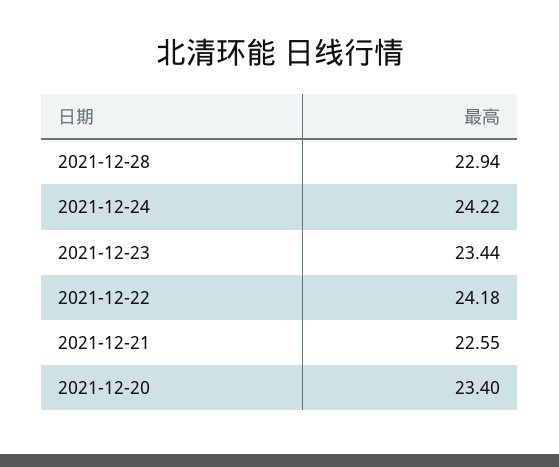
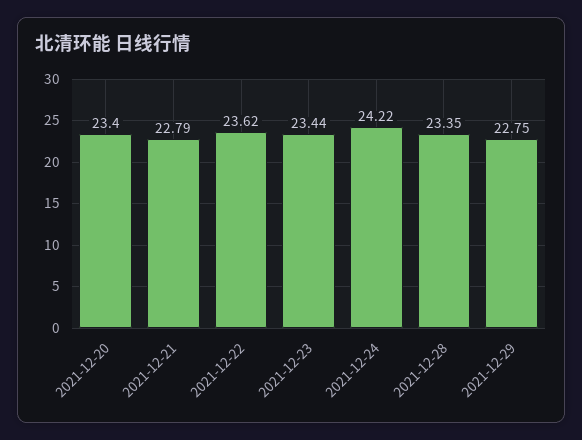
2021-12-28: 22.94 -> 23.35
2021-12-22: 24.18 -> 23.62
2021-12-21: 22.55 -> 22.79
2021-12-29: none -> 22.75

